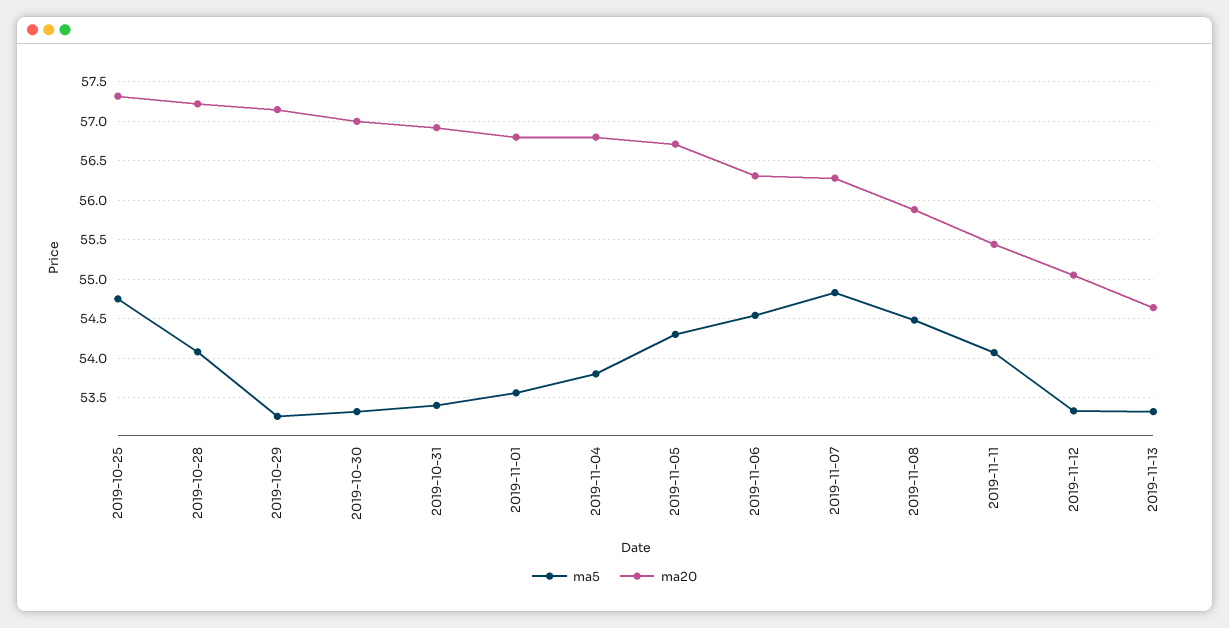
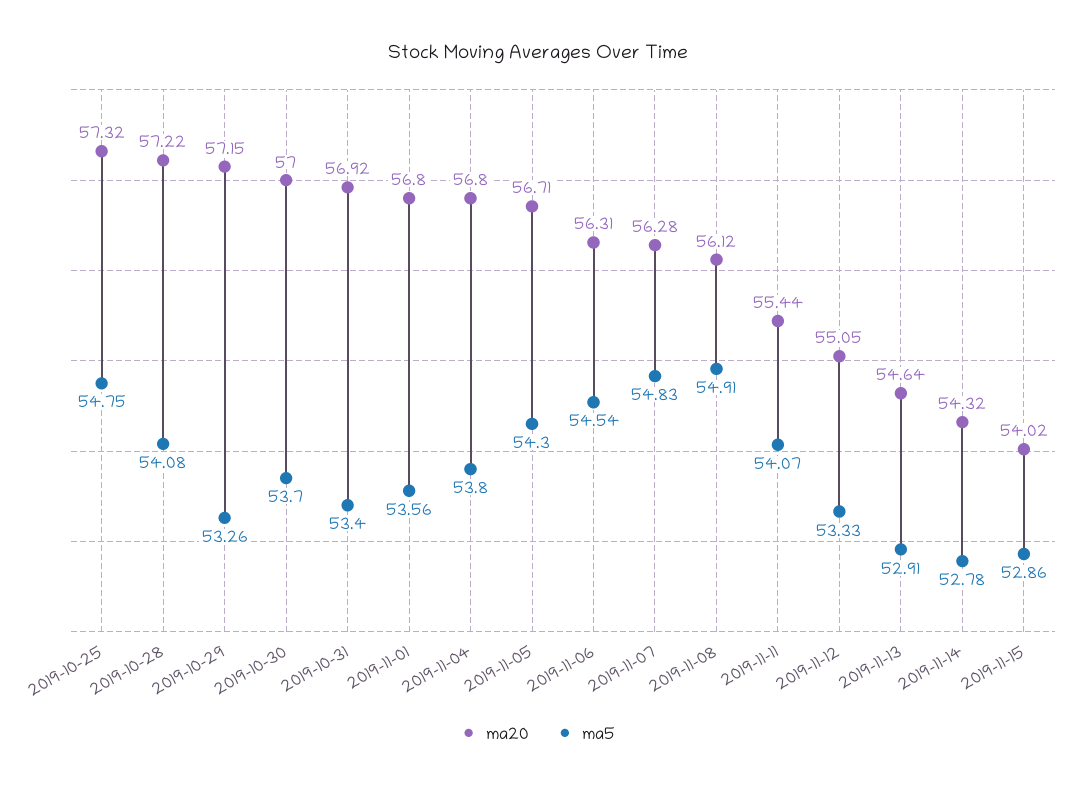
ma5, 2019-10-30: 53.3 -> 53.7
ma5, 2019-11-08: 54.5 -> 54.91
ma20, 2019-11-08: 55.9 -> 56.12
ma5, 2019-11-13: 53.3 -> 52.91
ma20, 2019-11-14: none -> 54.32
ma5, 2019-11-14: none -> 52.78
ma20, 2019-11-15: none -> 54.02
ma5, 2019-11-15: none -> 52.86

